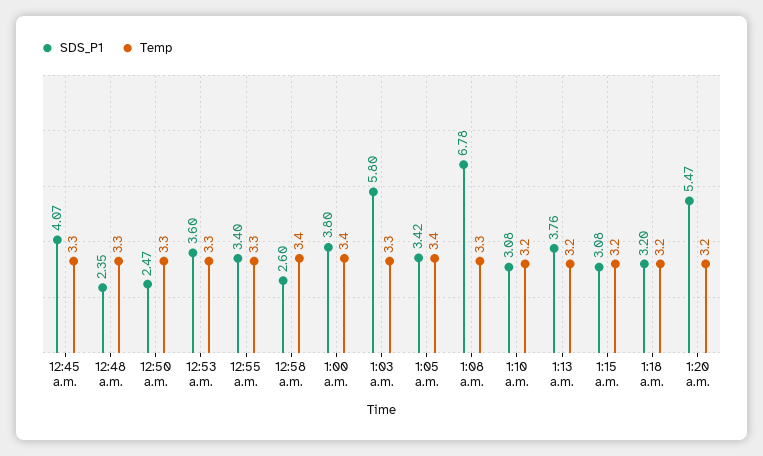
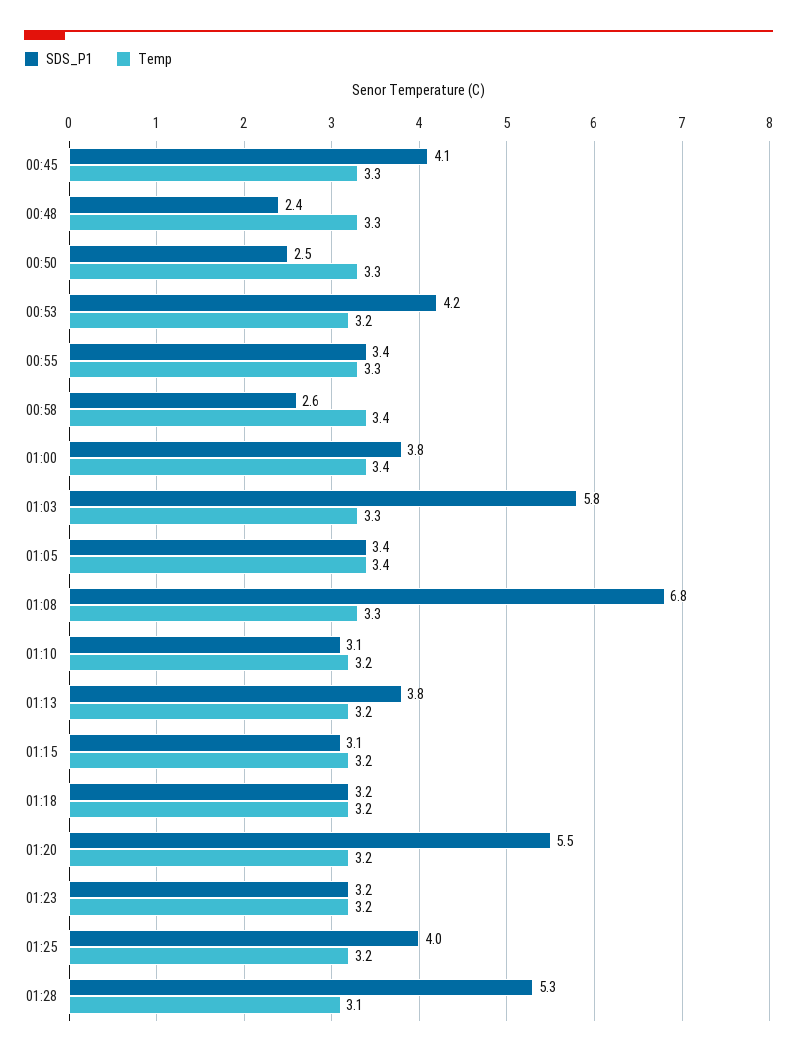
SDS_P1, 12:53 a.m.: 3.6 -> 4.2
Temp, 12:53 a.m.: 3.3 -> 3.2
SDS_P1, 01:23: none -> 3.2
Temp, 01:23: none -> 3.2
SDS_P1, 01:25: none -> 4
Temp, 01:25: none -> 3.2
SDS_P1, 01:28: none -> 5.3
Temp, 01:28: none -> 3.1

